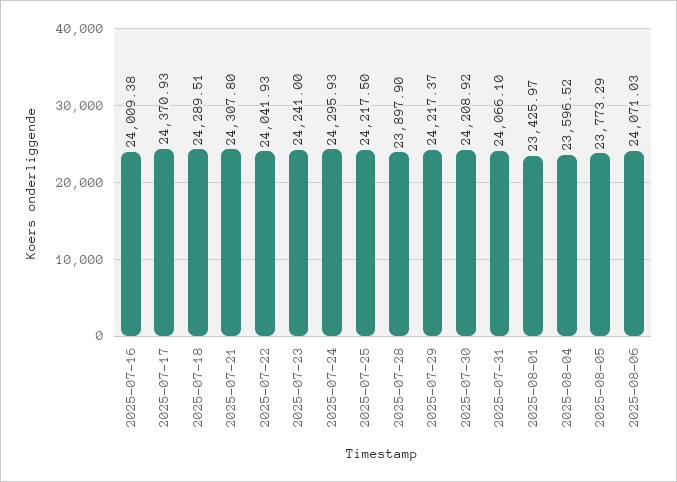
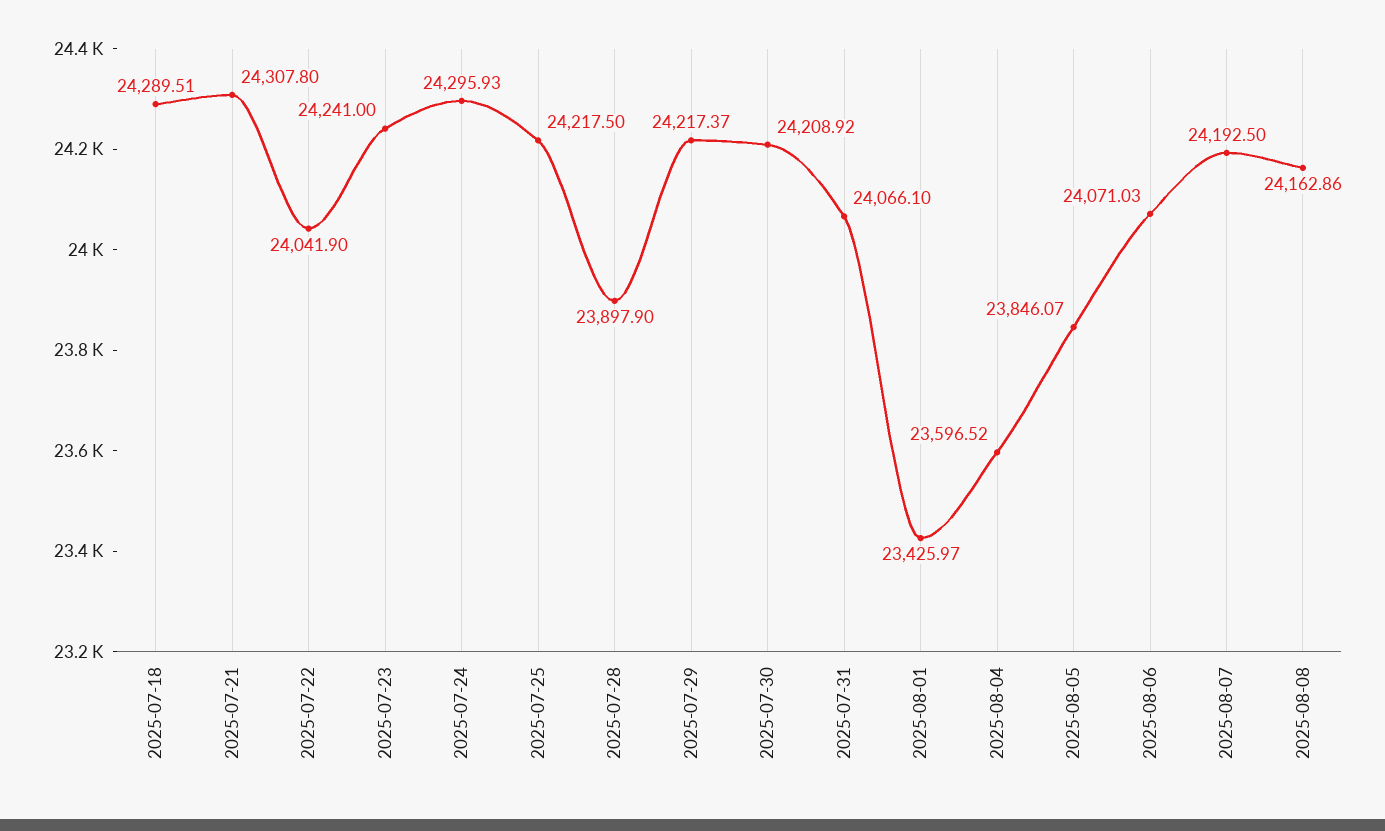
2025-07-16: 24009.38 -> none
2025-07-17: 24370.93 -> none
2025-07-22: 24041.93 -> 24041.9
2025-08-05: 23773.29 -> 23846.07
2025-08-07: none -> 24192.5
2025-08-08: none -> 24162.86

